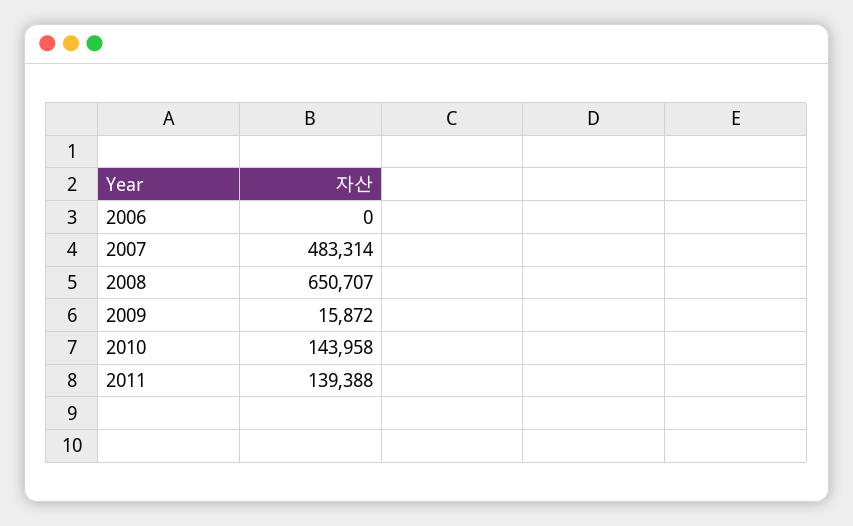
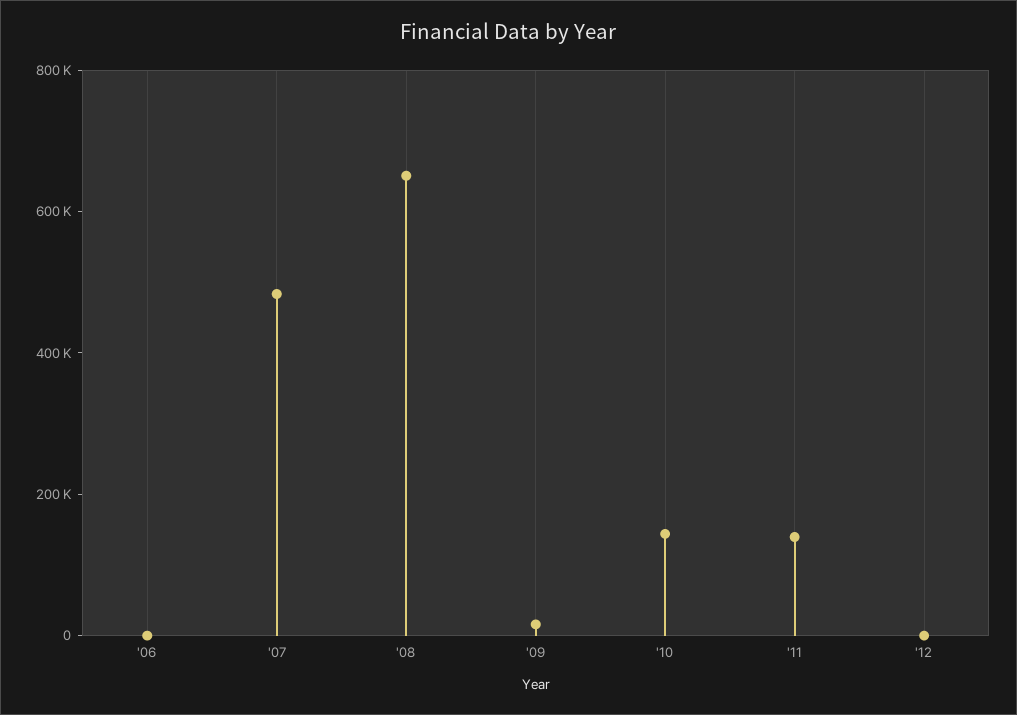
'12: none -> 0

